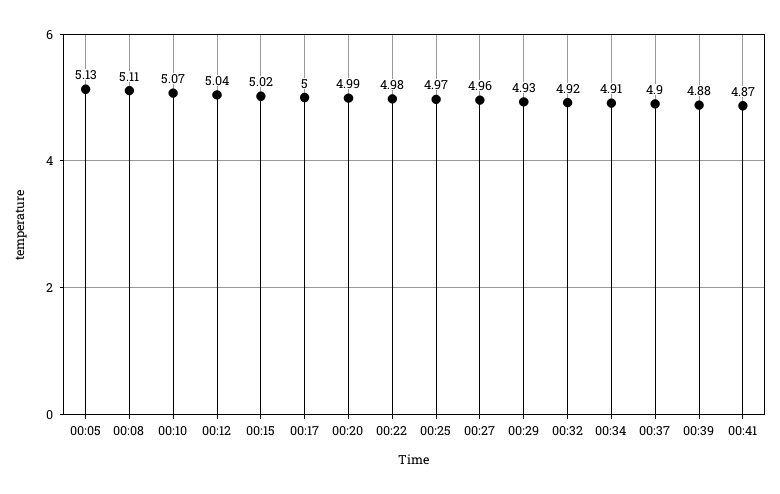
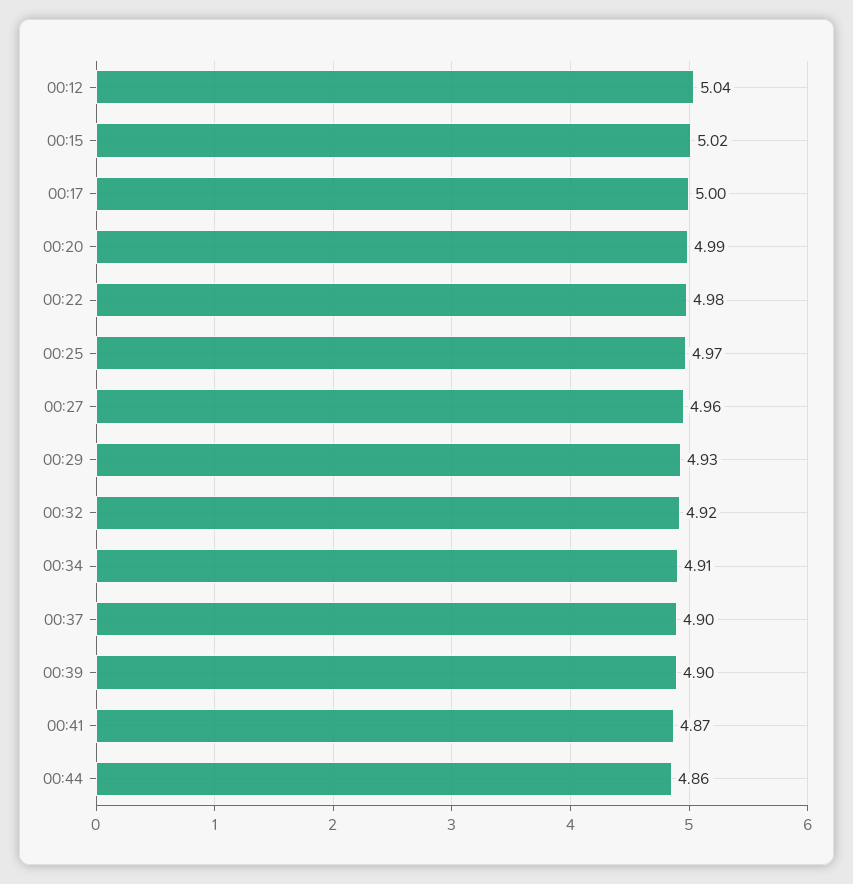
00:05: 5.13 -> none
00:08: 5.11 -> none
00:10: 5.07 -> none
00:39: 4.88 -> 4.9
00:44: none -> 4.86

